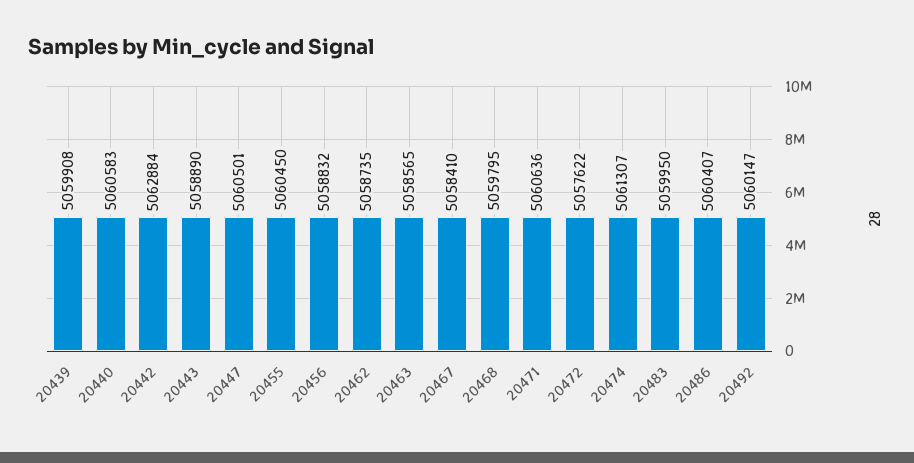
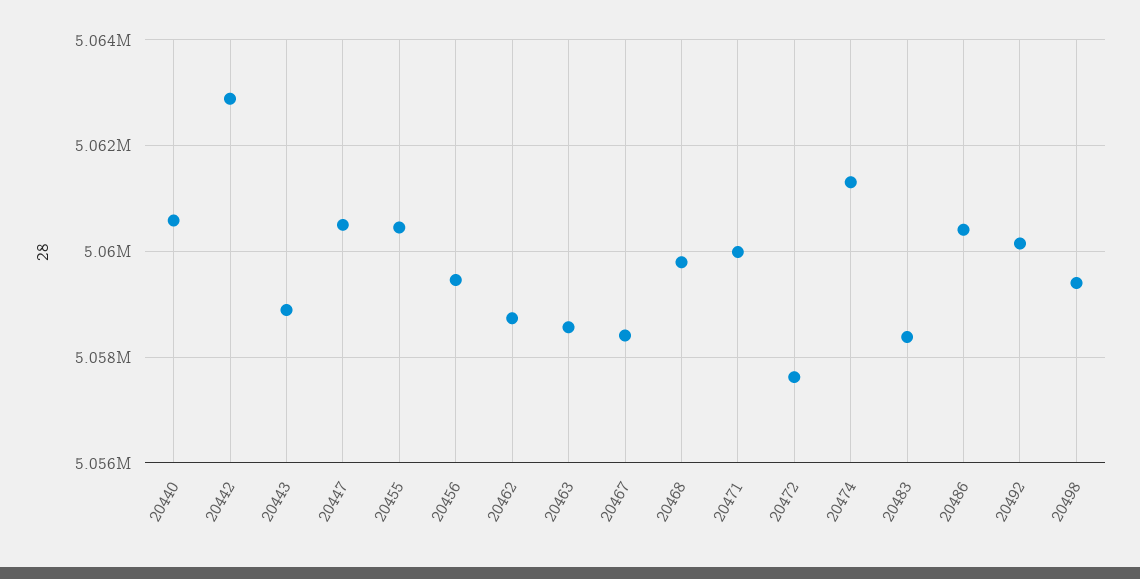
20439: 5059908 -> none
20456: 5058832 -> 5059400
20471: 5060636 -> 5060000
20483: 5059950 -> 5058400
20498: none -> 5059400

